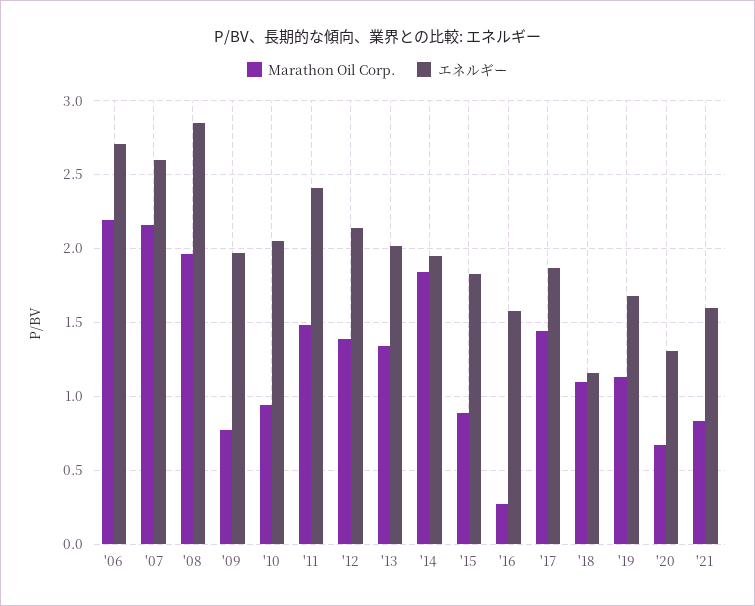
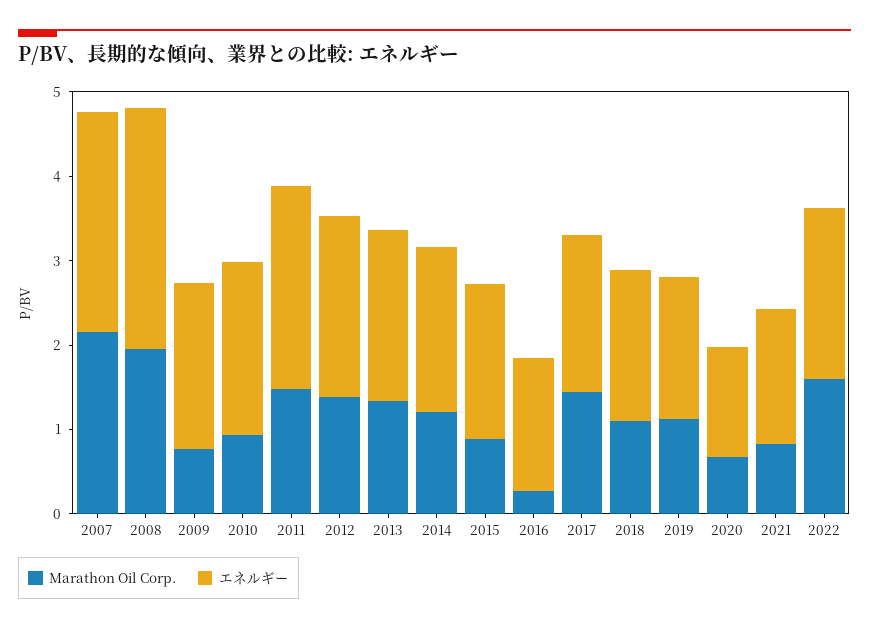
Marathon Oil Corp., '06: 2.2 -> none
エネルギー, '06: 2.7 -> none
Marathon Oil Corp., '14: 1.85 -> 1.2
エネルギー, '18: 1.15 -> 1.8
Marathon Oil Corp., 2022: none -> 1.6
エネルギー, 2022: none -> 2

